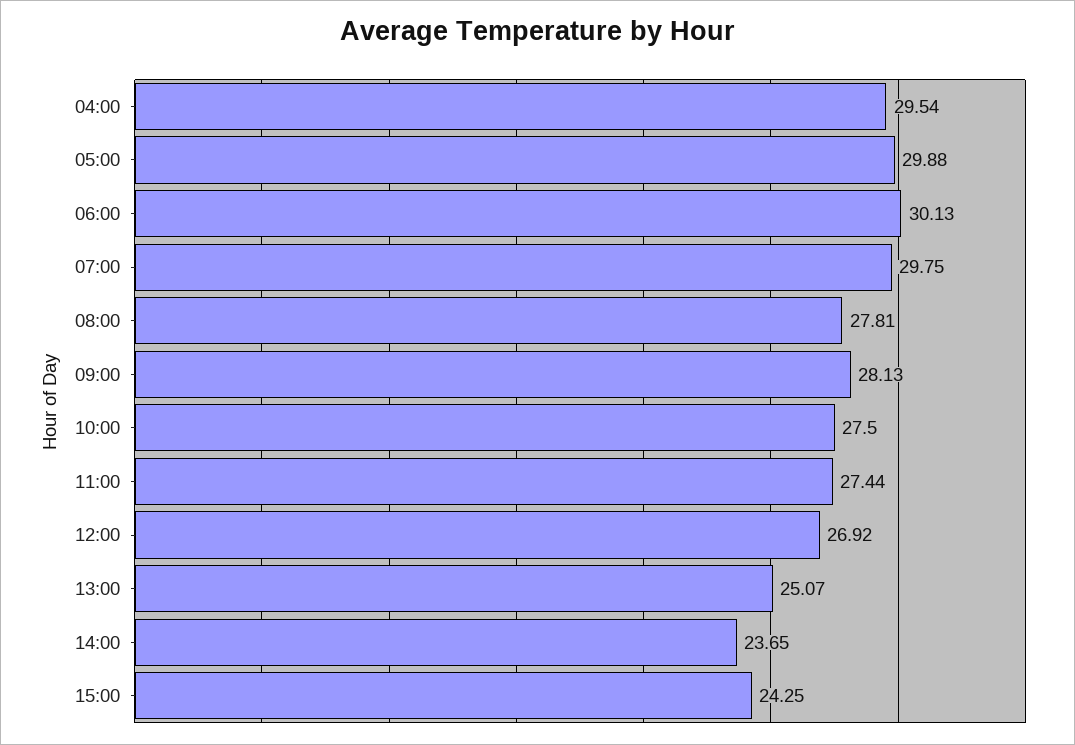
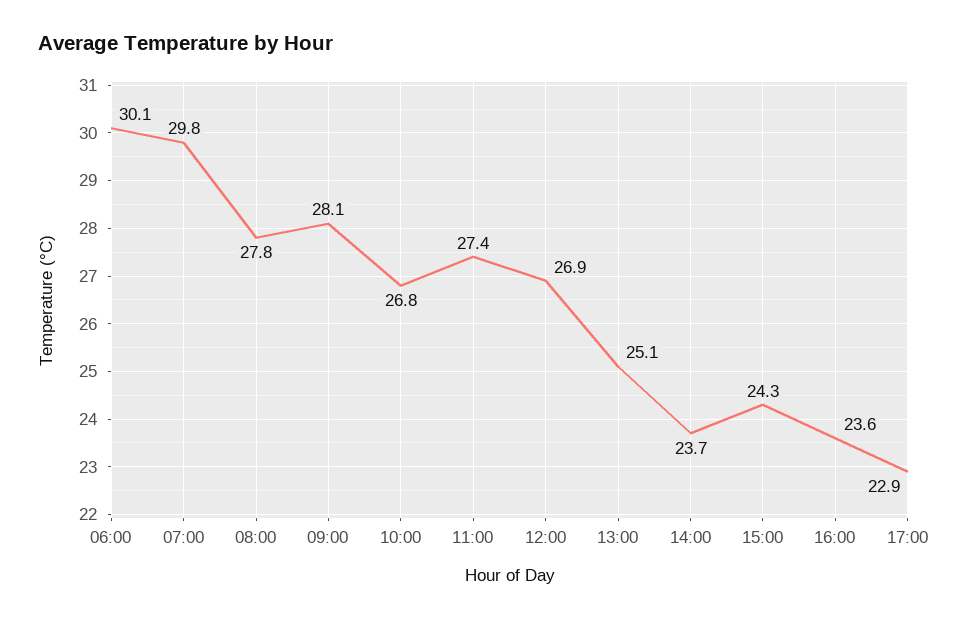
04:00: 29.54 -> none
05:00: 29.88 -> none
10:00: 27.5 -> 26.8
16:00: none -> 23.6
17:00: none -> 22.9

